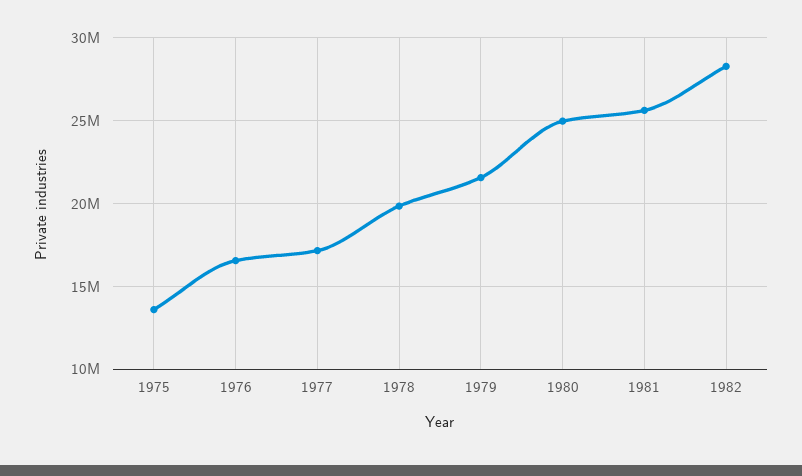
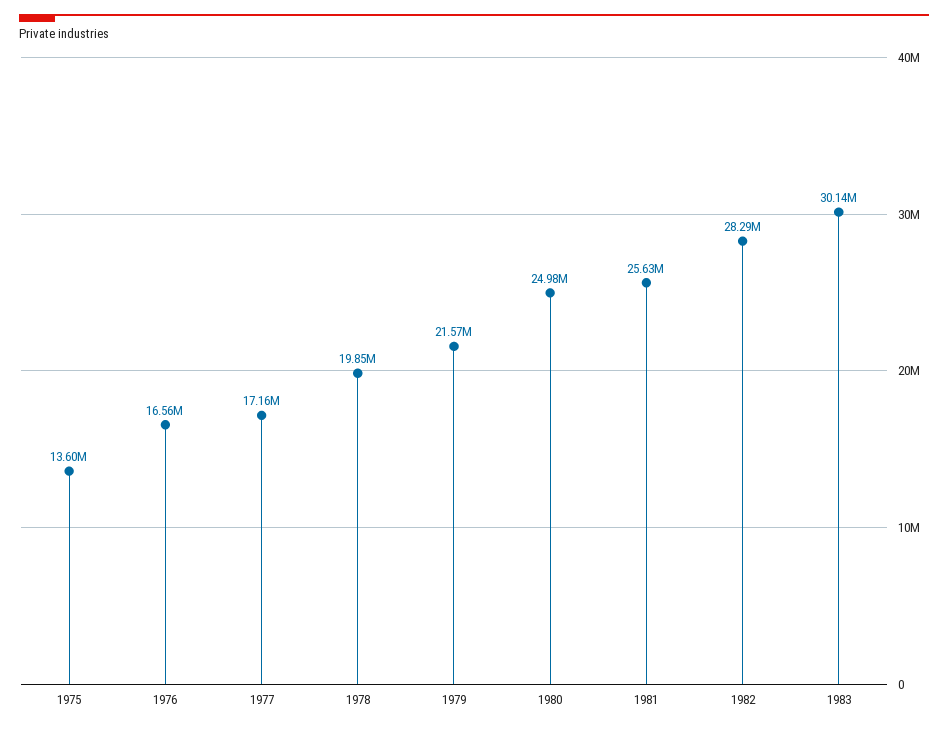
1983: none -> 30140000

